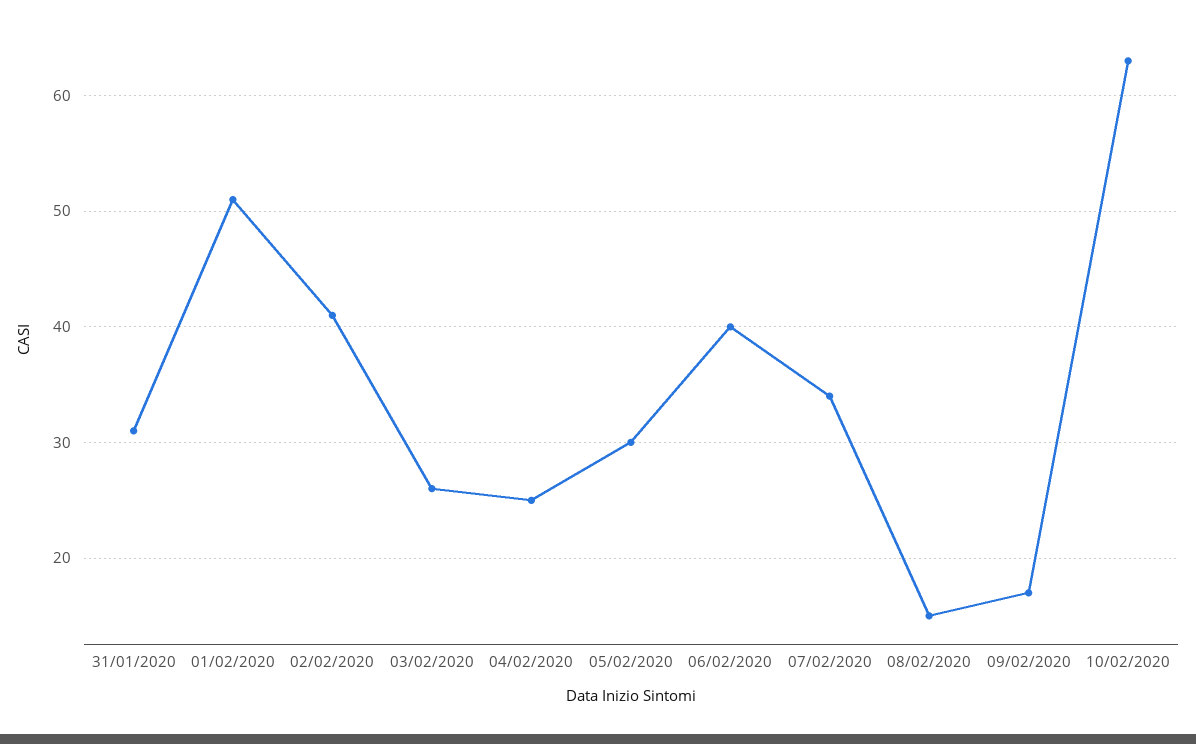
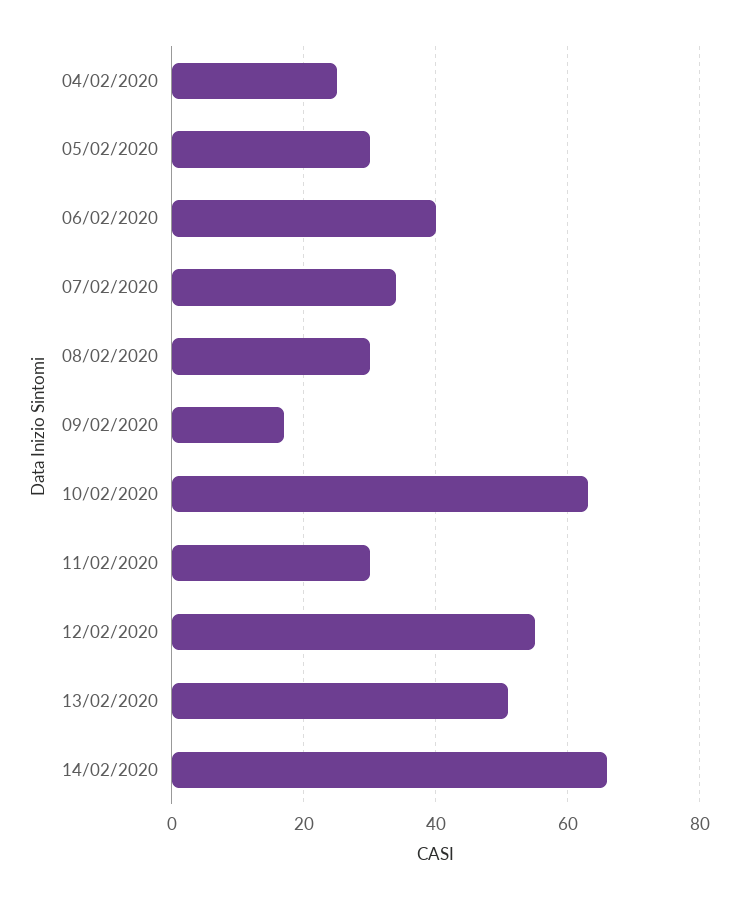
31/01/2020: 31 -> none
01/02/2020: 51 -> none
02/02/2020: 41 -> none
03/02/2020: 26 -> none
08/02/2020: 15 -> 30
11/02/2020: none -> 30
12/02/2020: none -> 55
13/02/2020: none -> 50
14/02/2020: none -> 65

